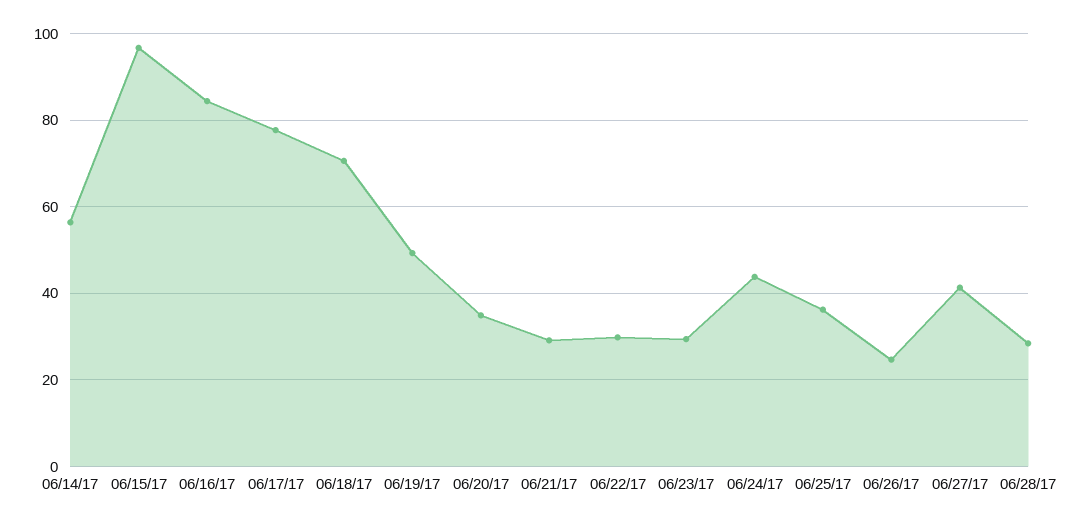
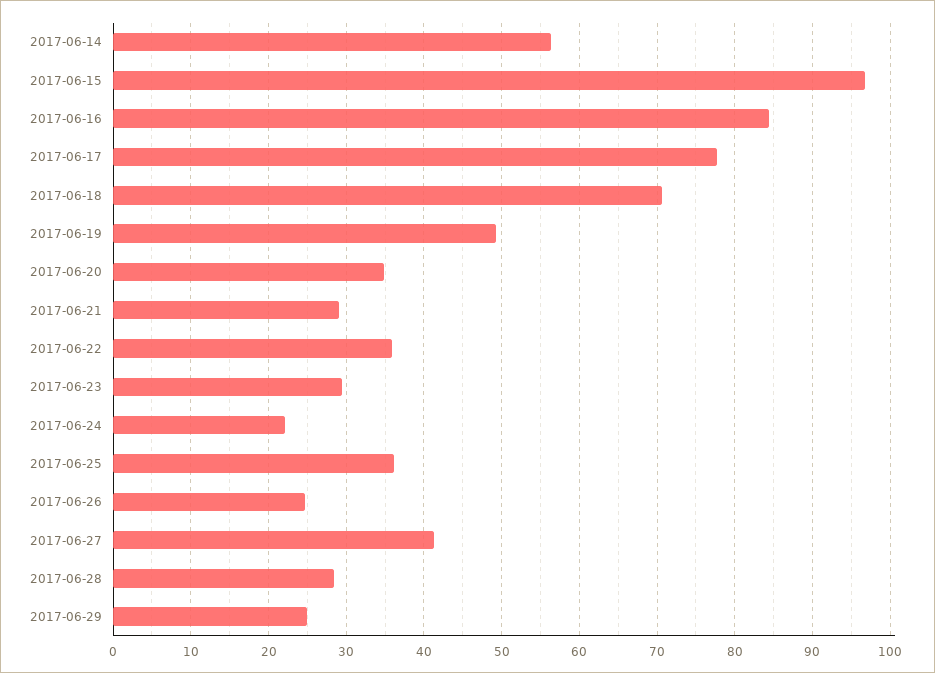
06/22/17: 30 -> 36
06/24/17: 44 -> 22
2017-06-29: none -> 25

